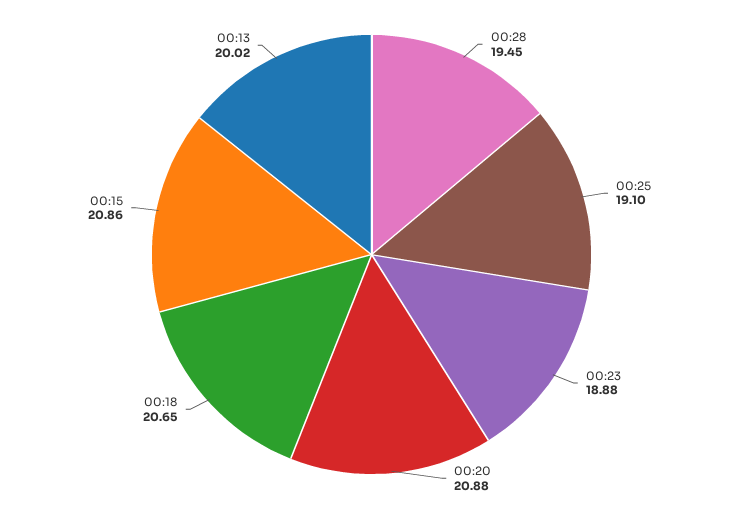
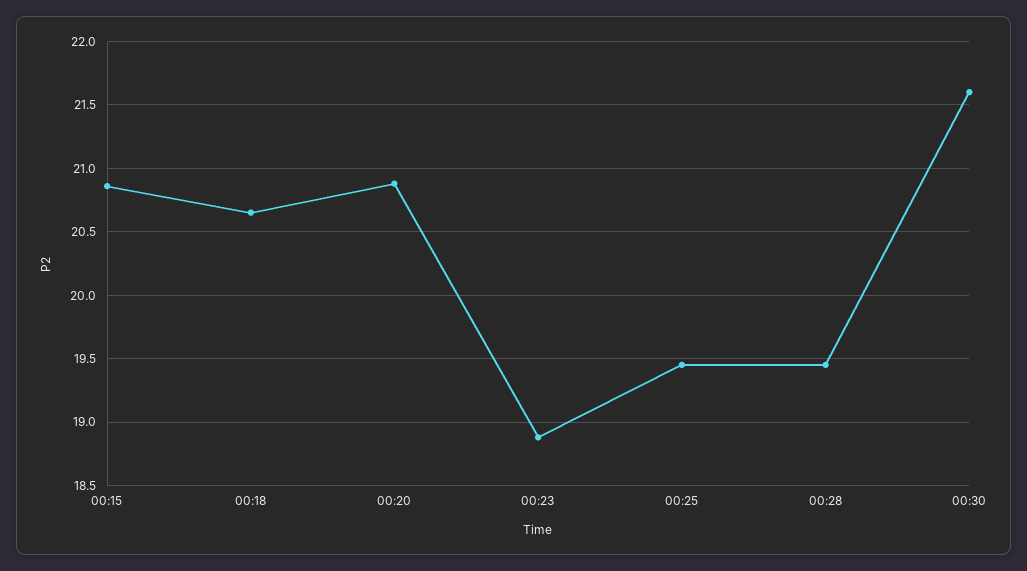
00:25: 19.1 -> 19.45
00:13: 20.02 -> none
00:30: none -> 21.6

